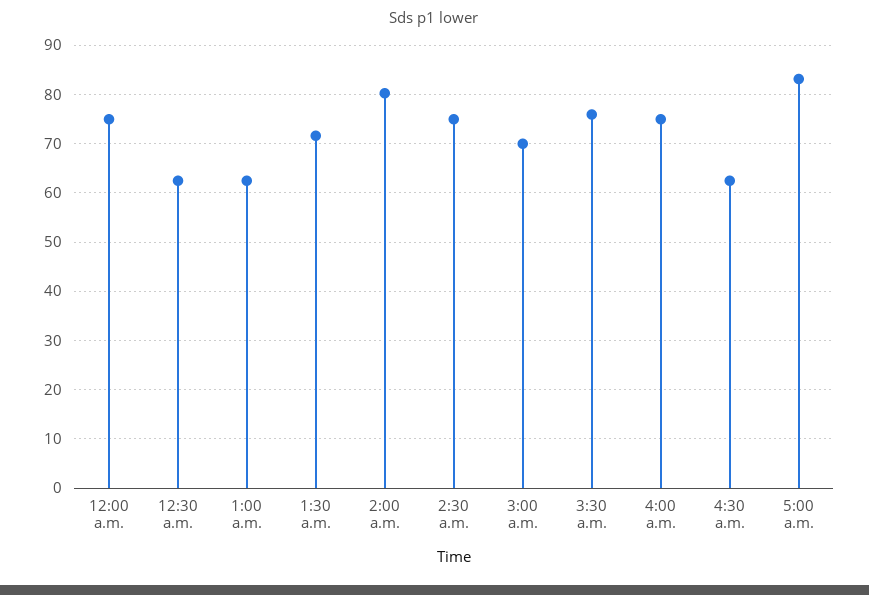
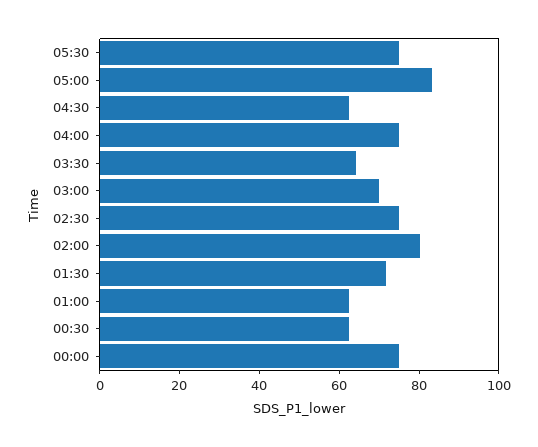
3:30 a.m.: 76 -> 65
05:30: none -> 75

